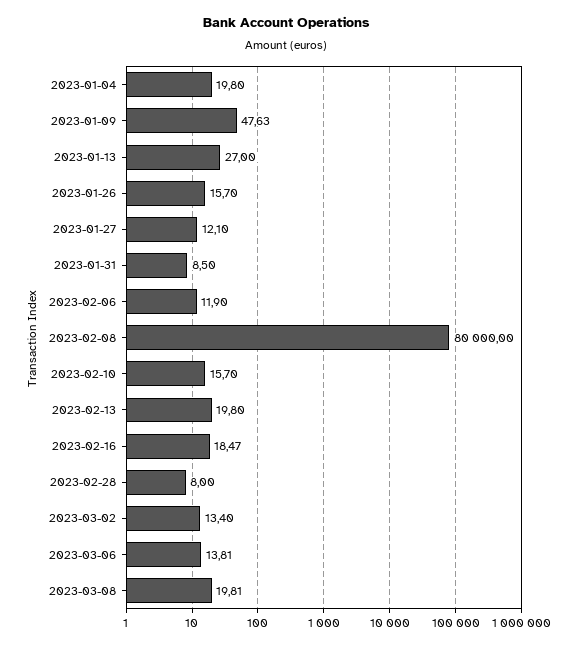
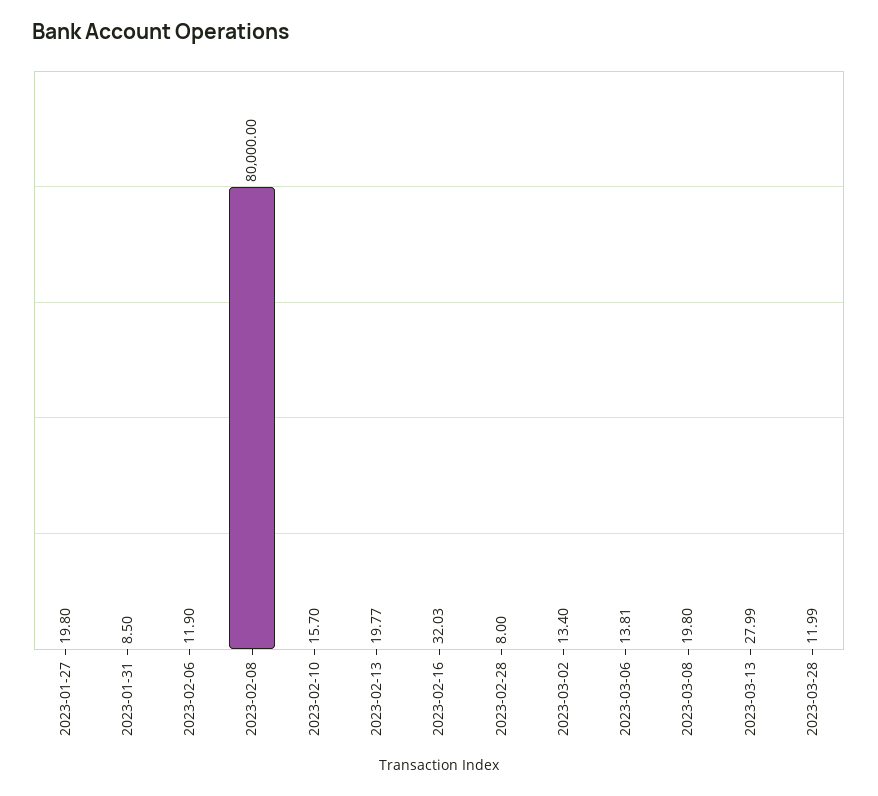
2023-01-04: 19.8 -> none
2023-01-09: 47.63 -> none
2023-01-13: 27 -> none
2023-01-26: 15.7 -> none
2023-01-27: 12.1 -> 19.8
2023-02-13: 19.8 -> 19.77
2023-02-16: 18.47 -> 32.03
2023-03-08: 19.81 -> 19.8
2023-03-13: none -> 27.99
2023-03-28: none -> 11.99

